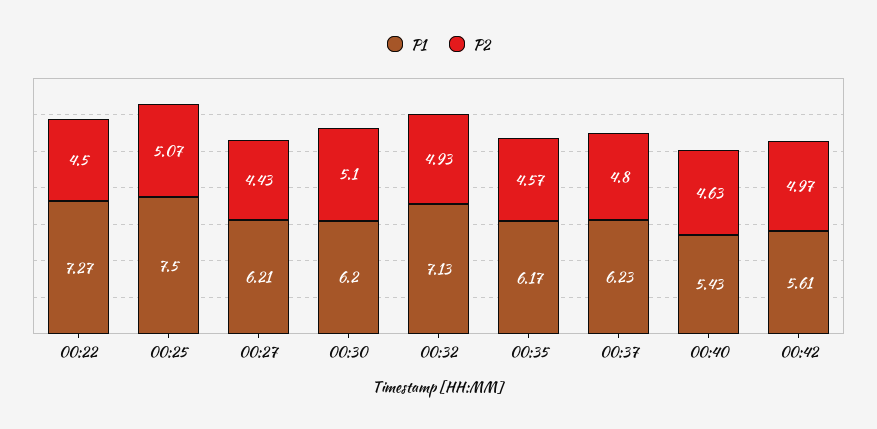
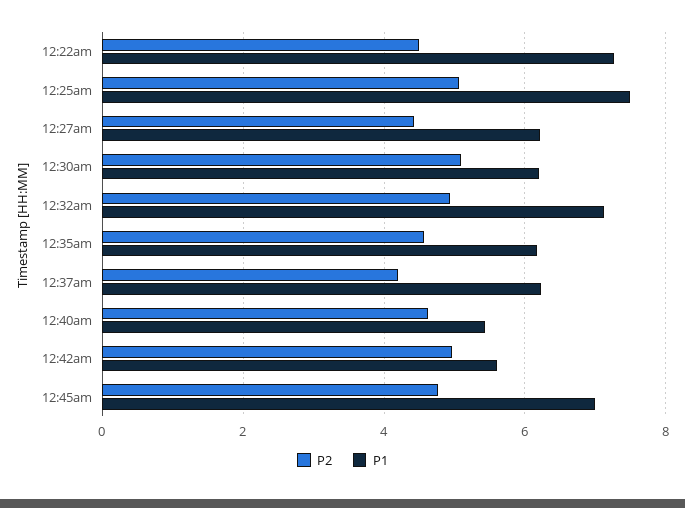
P2, 00:37: 4.8 -> 4.2
P2, 12:45am: none -> 4.8
P1, 12:45am: none -> 7

